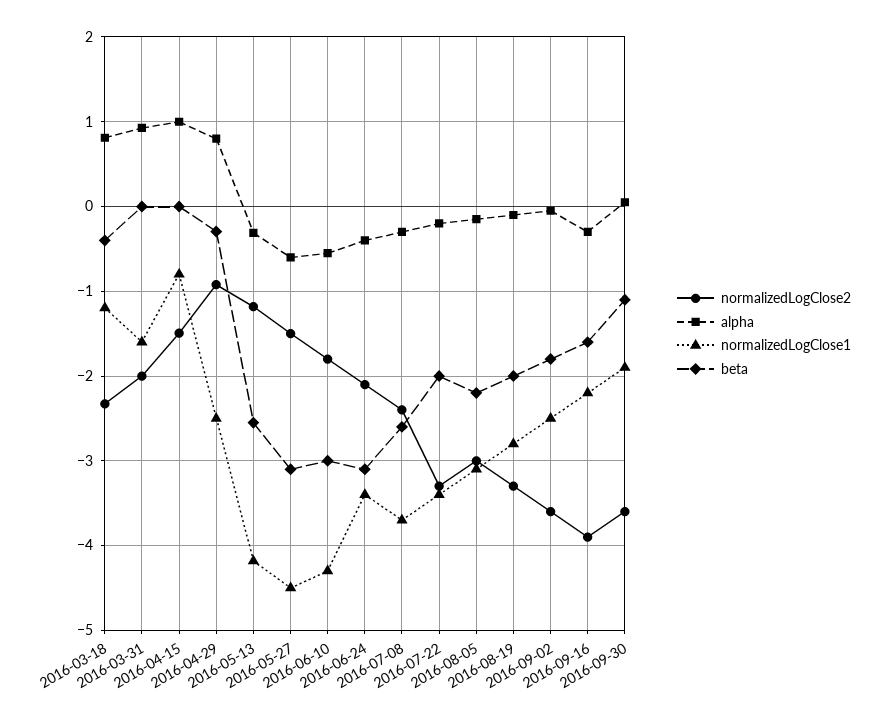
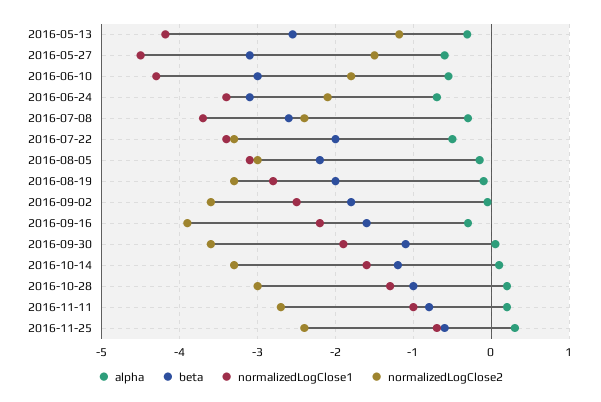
normalizedLogClose2, 2016-03-18: -2.3 -> none
alpha, 2016-03-18: 0.8 -> none
normalizedLogClose1, 2016-03-18: -1.2 -> none
beta, 2016-03-18: -0.4 -> none
normalizedLogClose2, 2016-03-31: -2 -> none
alpha, 2016-03-31: 0.9 -> none
normalizedLogClose1, 2016-03-31: -1.6 -> none
beta, 2016-03-31: 0 -> none
normalizedLogClose2, 2016-04-15: -1.5 -> none
alpha, 2016-04-15: 1 -> none
normalizedLogClose1, 2016-04-15: -0.8 -> none
beta, 2016-04-15: 0 -> none
normalizedLogClose2, 2016-04-29: -0.9 -> none
alpha, 2016-04-29: 0.8 -> none
normalizedLogClose1, 2016-04-29: -2.5 -> none
beta, 2016-04-29: -0.3 -> none
alpha, 2016-06-24: -0.4 -> -0.7
alpha, 2016-07-22: -0.2 -> -0.5
alpha, 2016-10-14: none -> 0.1
beta, 2016-10-14: none -> -1.2
normalizedLogClose1, 2016-10-14: none -> -1.6
normalizedLogClose2, 2016-10-14: none -> -3.3
alpha, 2016-10-28: none -> 0.2
beta, 2016-10-28: none -> -1
normalizedLogClose1, 2016-10-28: none -> -1.3
normalizedLogClose2, 2016-10-28: none -> -3
alpha, 2016-11-11: none -> 0.2
beta, 2016-11-11: none -> -0.8
normalizedLogClose1, 2016-11-11: none -> -1
normalizedLogClose2, 2016-11-11: none -> -2.7
alpha, 2016-11-25: none -> 0.3
beta, 2016-11-25: none -> -0.6
normalizedLogClose1, 2016-11-25: none -> -0.7
normalizedLogClose2, 2016-11-25: none -> -2.4

